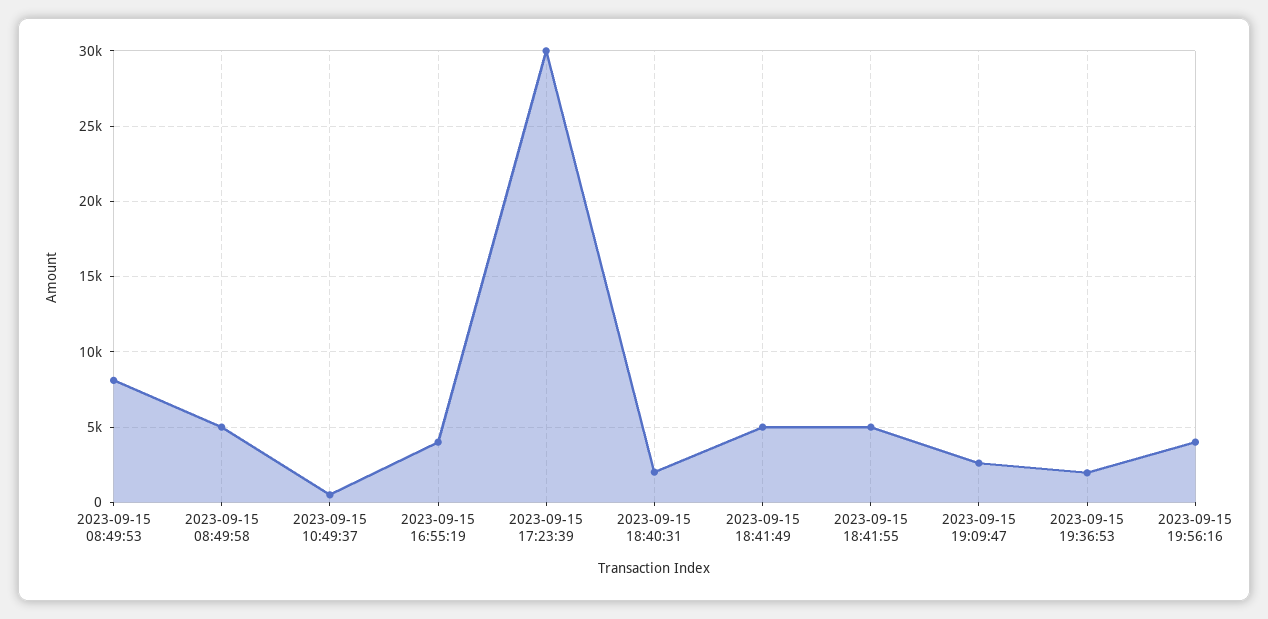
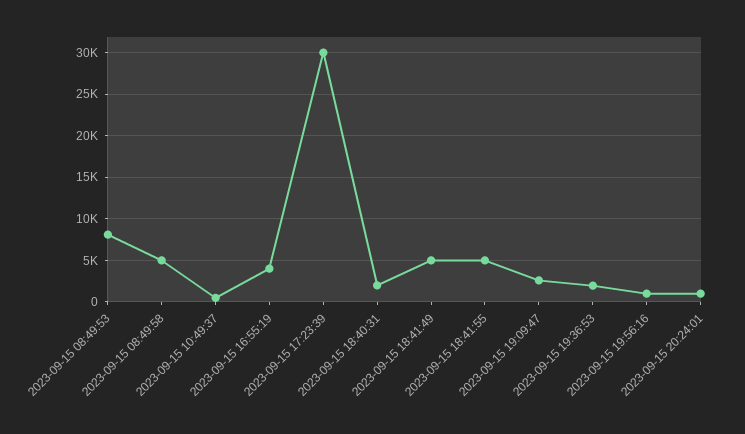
2023-09-15 19:56:16: 4000 -> 1000
2023-09-15 20:24:01: none -> 1000

